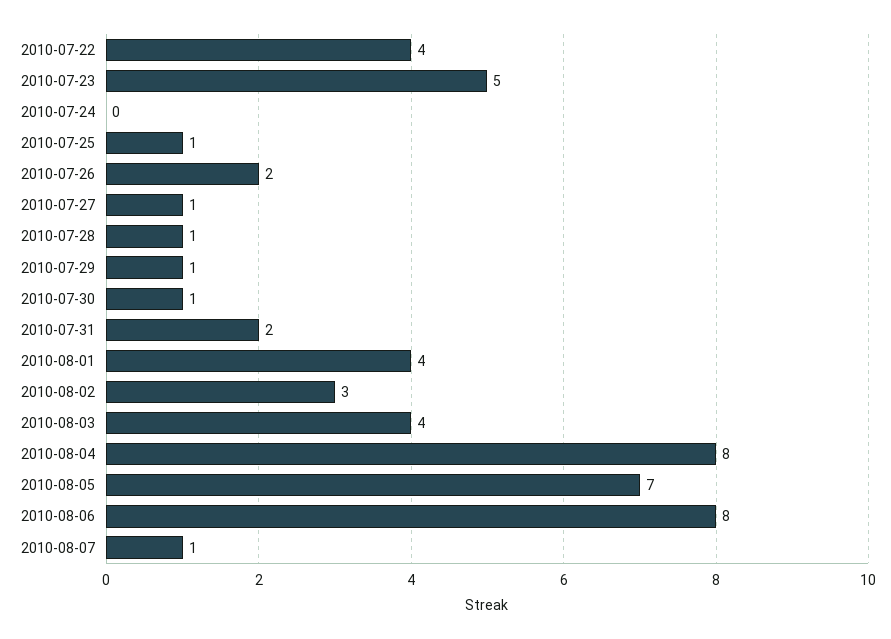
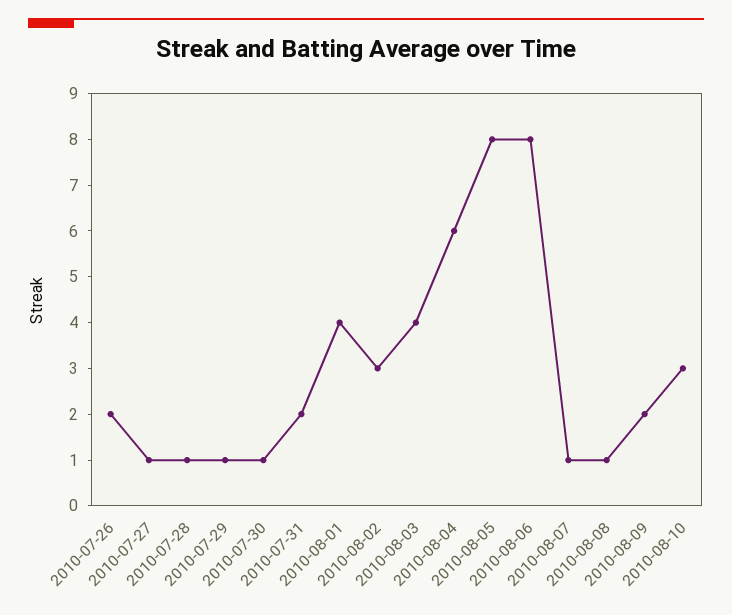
2010-07-22: 4 -> none
2010-07-23: 5 -> none
2010-07-24: 0 -> none
2010-07-25: 1 -> none
2010-08-04: 8 -> 6
2010-08-05: 7 -> 8
2010-08-08: none -> 1
2010-08-09: none -> 2
2010-08-10: none -> 3

